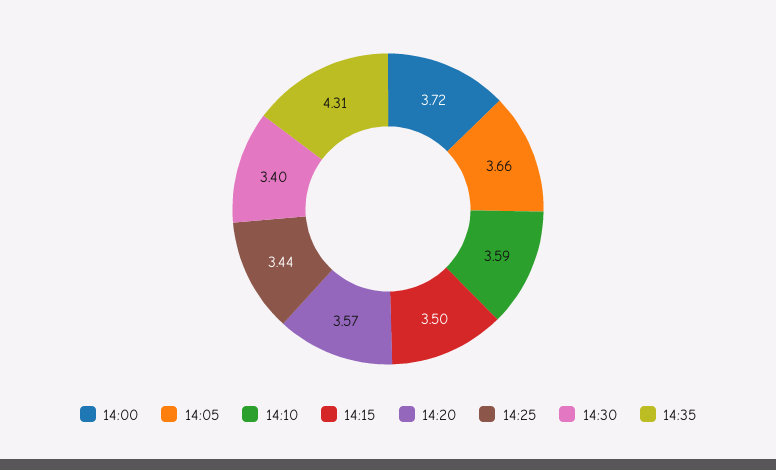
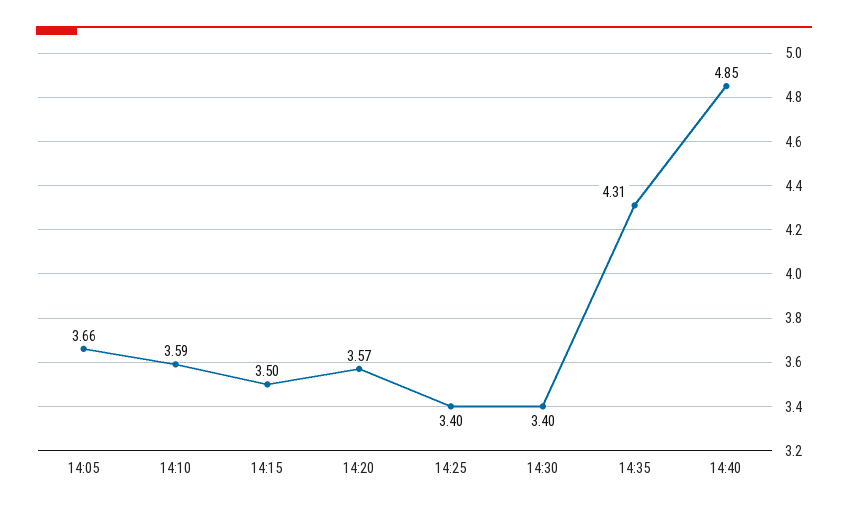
14:00: 3.72 -> none
14:25: 3.44 -> 3.4
14:40: none -> 4.85

